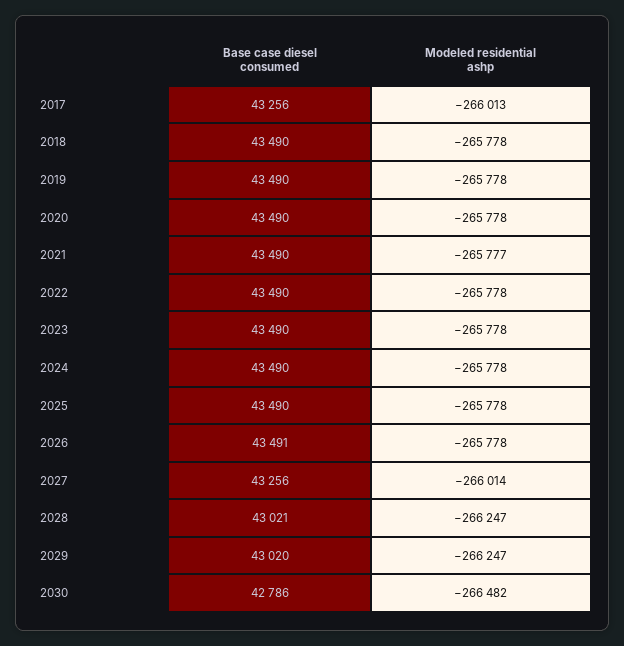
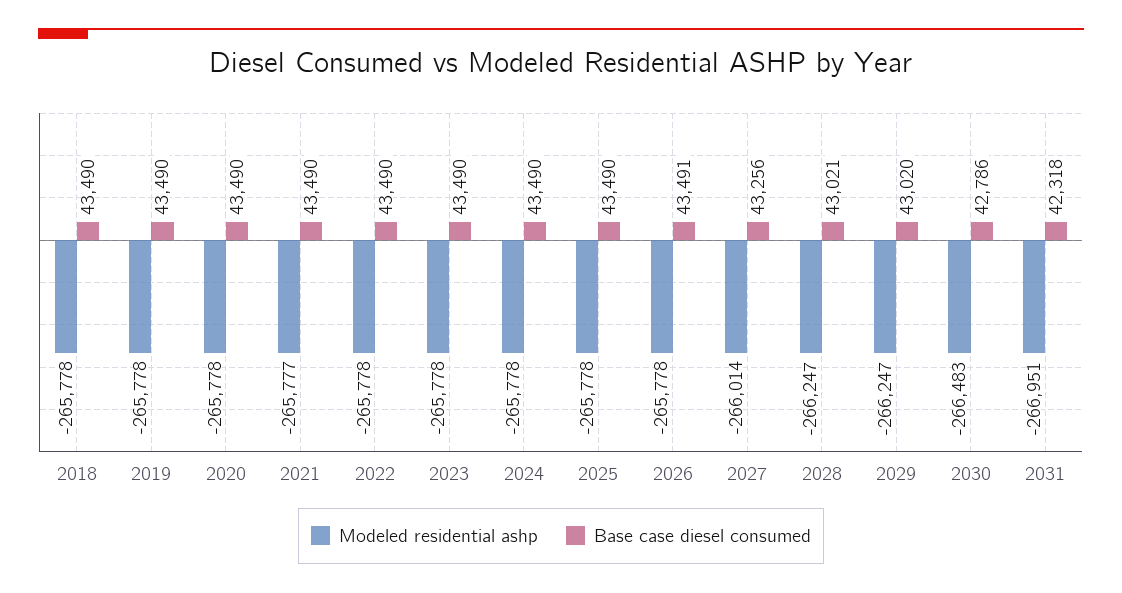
Base case diesel consumed, 2017: 43256 -> none
Modeled residential ashp, 2017: -266013 -> none
Modeled residential ashp, 2030: -266482 -> -266483
Modeled residential ashp, 2031: none -> -266951
Base case diesel consumed, 2031: none -> 42318

